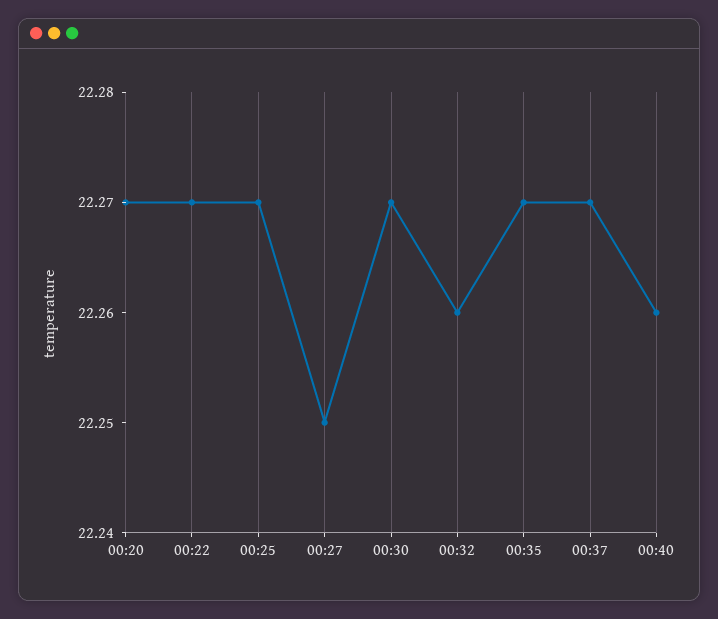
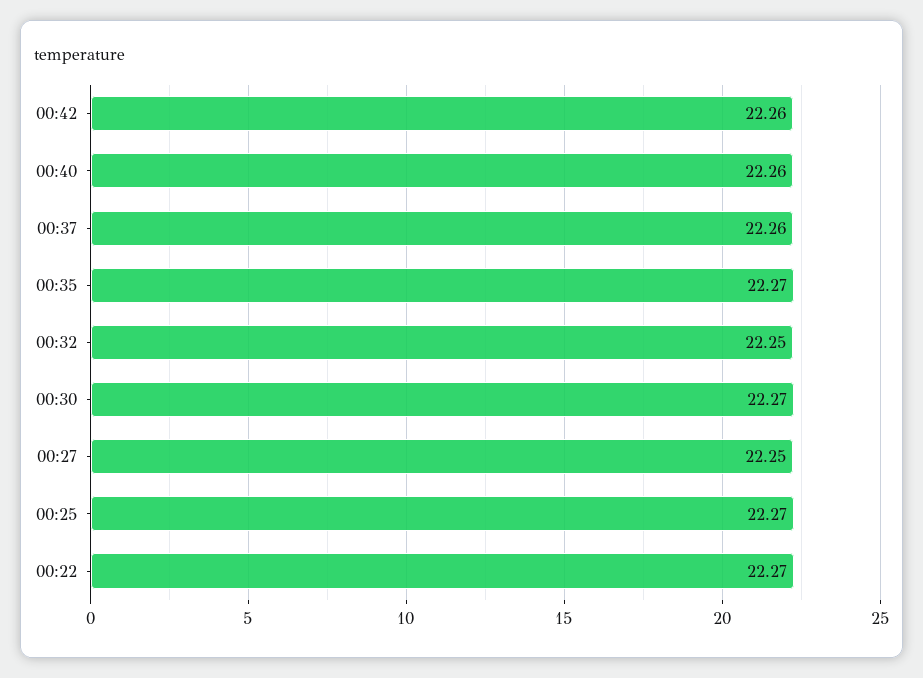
00:20: 22.27 -> none
00:32: 22.26 -> 22.25
00:37: 22.27 -> 22.26
00:42: none -> 22.26

